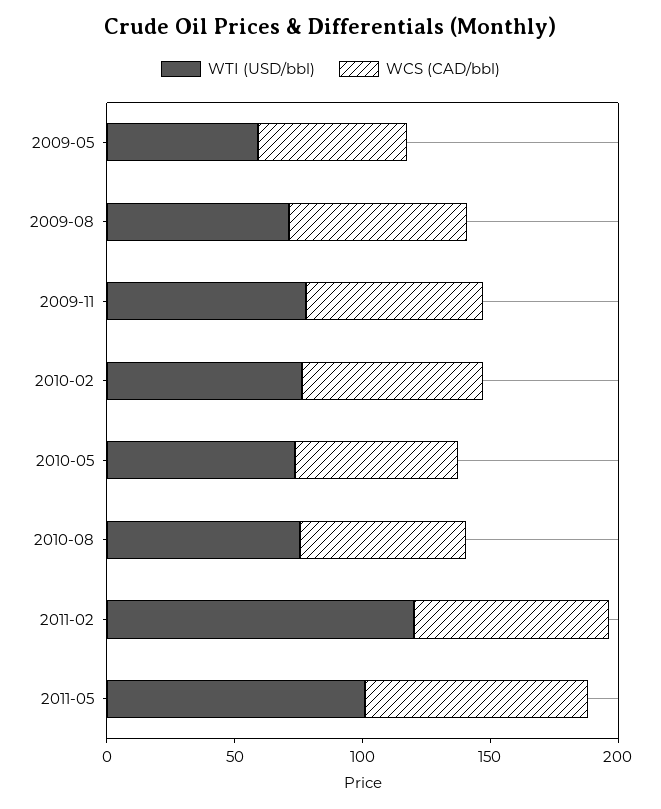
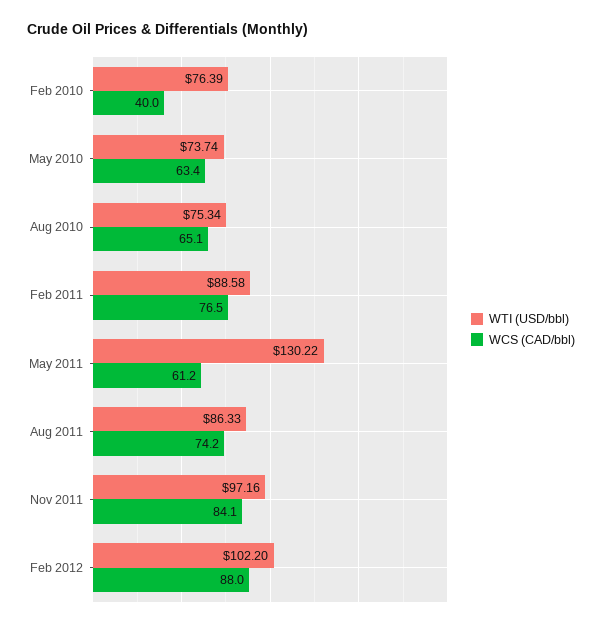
WTI (USD/bbl), 2009-05: 60 -> none
WCS (CAD/bbl), 2009-05: 60 -> none
WTI (USD/bbl), 2009-08: 70 -> none
WCS (CAD/bbl), 2009-08: 70 -> none
WTI (USD/bbl), 2009-11: 80 -> none
WCS (CAD/bbl), 2009-11: 70 -> none
WCS (CAD/bbl), 2010-02: 70 -> 40
WTI (USD/bbl), 2011-02: 120 -> 88.58
WTI (USD/bbl), 2011-05: 100 -> 130.22
WCS (CAD/bbl), 2011-05: 90 -> 61.2
WTI (USD/bbl), Aug 2011: none -> 86.33
WCS (CAD/bbl), Aug 2011: none -> 74.2
WTI (USD/bbl), Nov 2011: none -> 97.16
WCS (CAD/bbl), Nov 2011: none -> 84.1
WTI (USD/bbl), Feb 2012: none -> 102.2
WCS (CAD/bbl), Feb 2012: none -> 88

